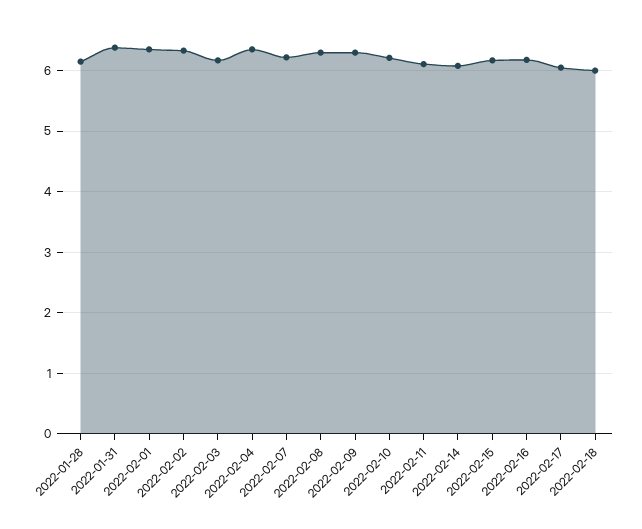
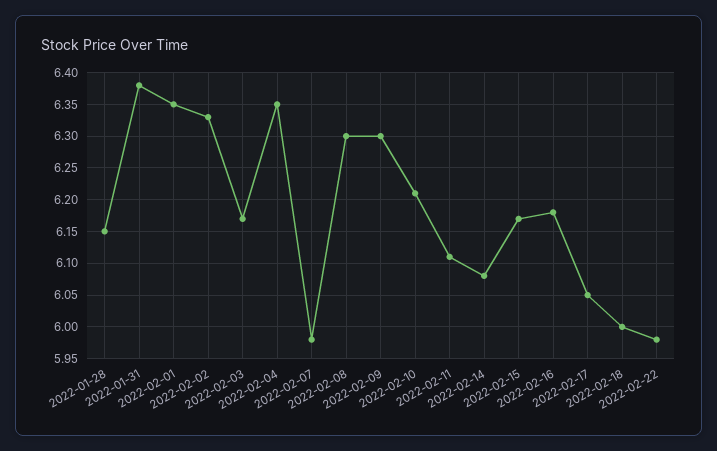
2022-02-07: 6.2 -> 5.98
2022-02-22: none -> 5.98

